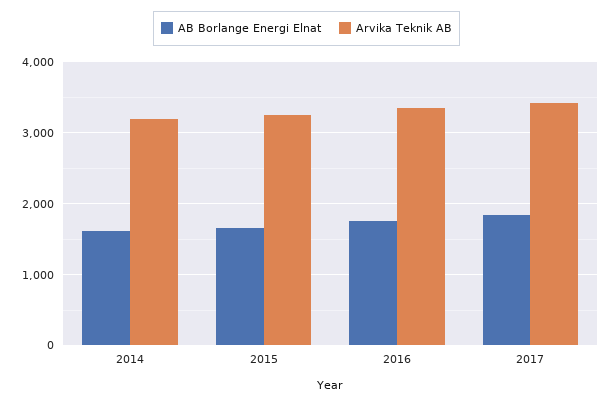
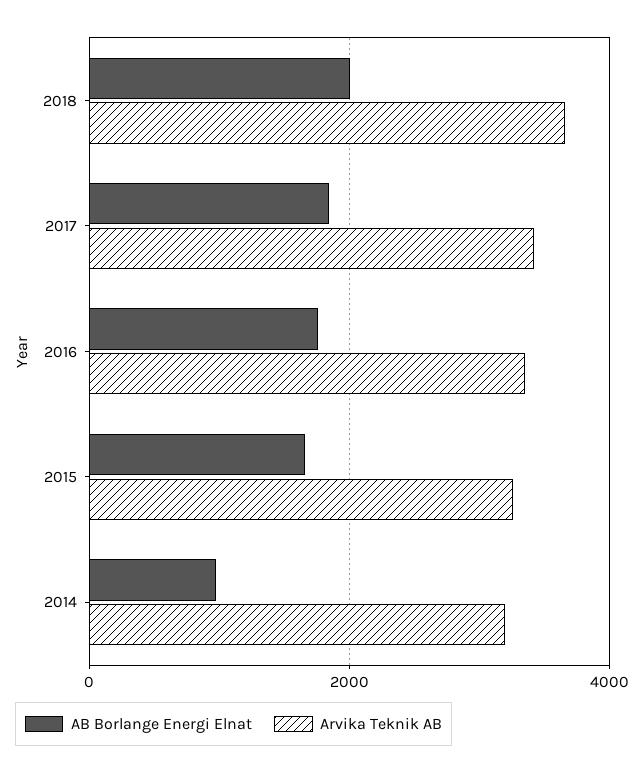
AB Borlange Energi Elnat, 2014: 1600 -> 1000
AB Borlange Energi Elnat, 2018: none -> 2000
Arvika Teknik AB, 2018: none -> 3600

